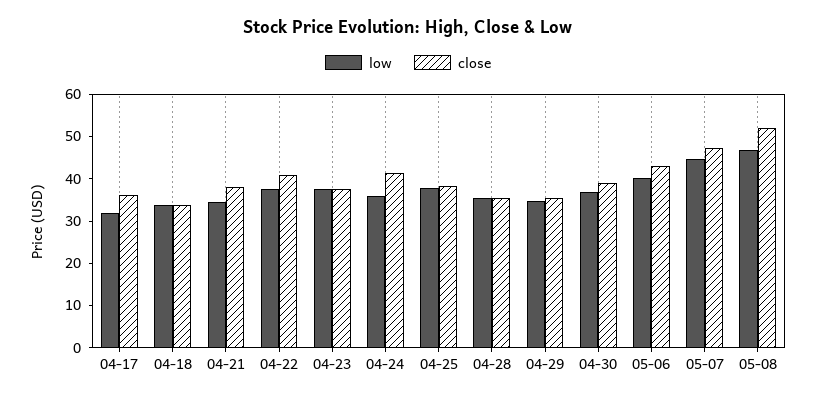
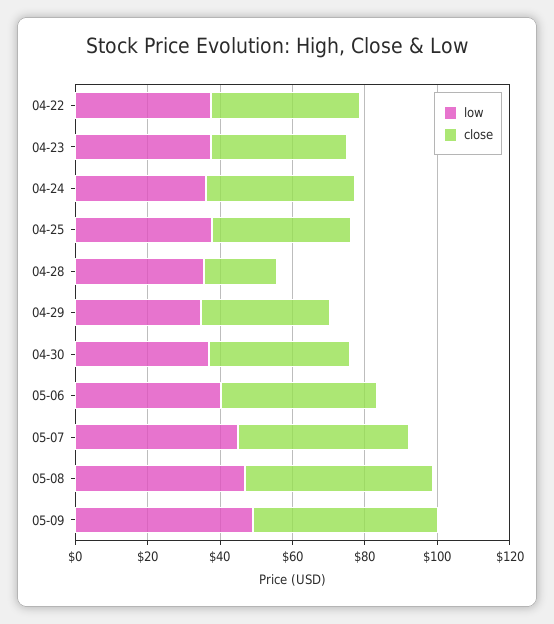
low, 04-17: 32 -> none
close, 04-17: 36 -> none
low, 04-18: 34 -> none
close, 04-18: 34 -> none
low, 04-21: 34 -> none
close, 04-21: 38 -> none
close, 04-28: 36 -> 20
low, 05-09: none -> 50
close, 05-09: none -> 50

